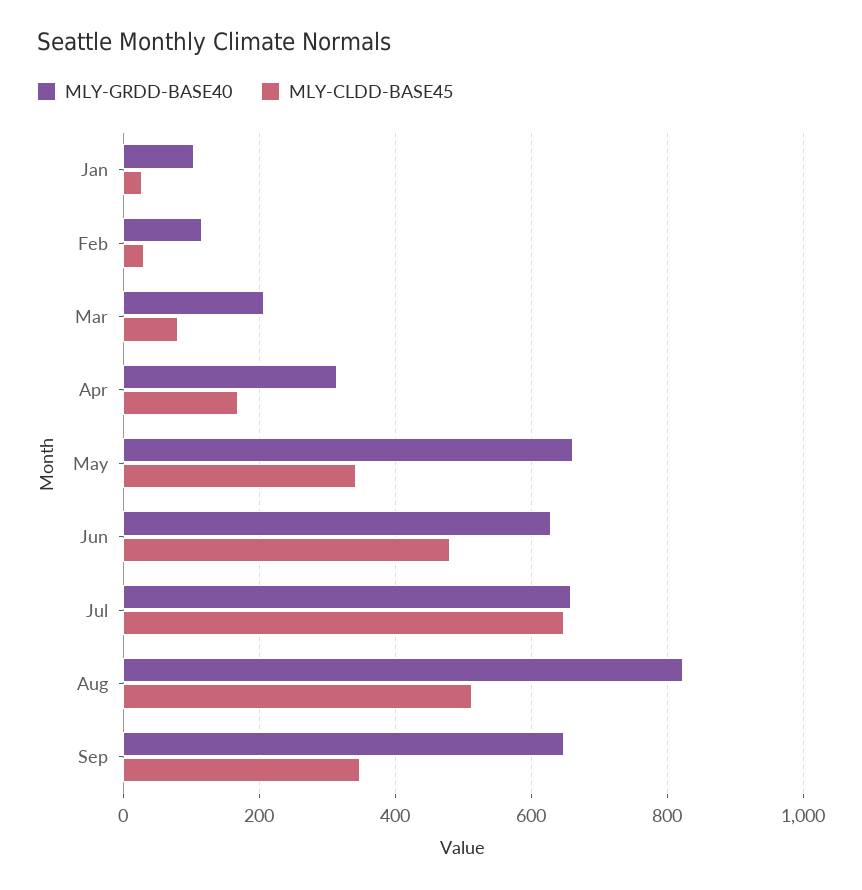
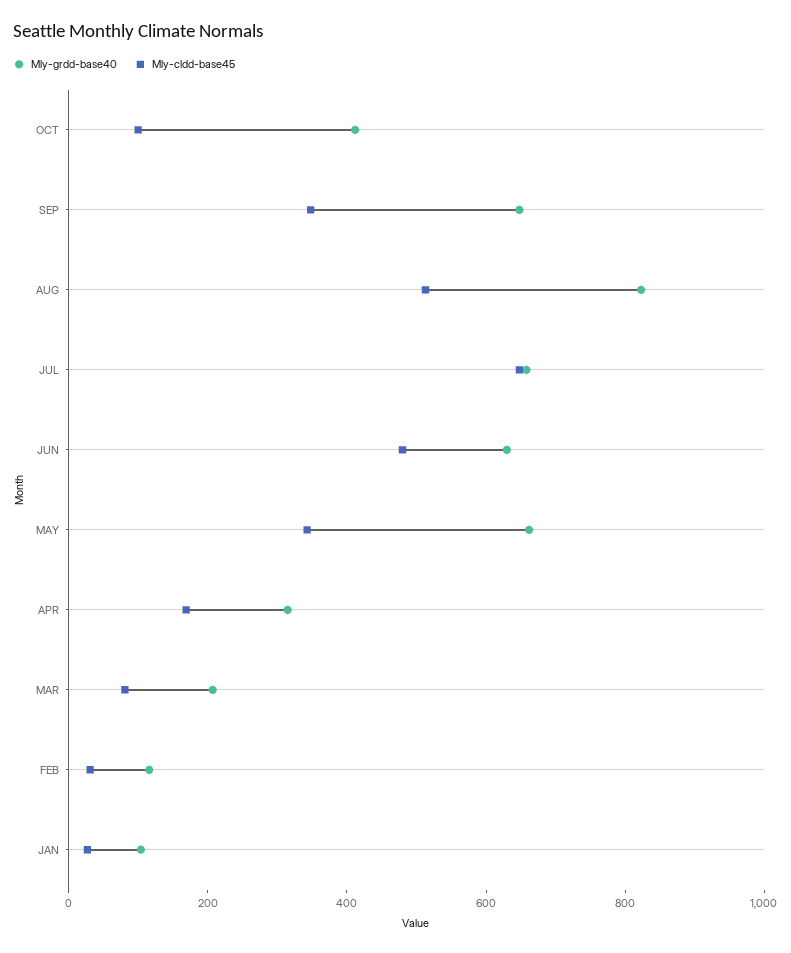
MLY-GRDD-BASE40, OCT: none -> 400
MLY-CLDD-BASE45, OCT: none -> 100

